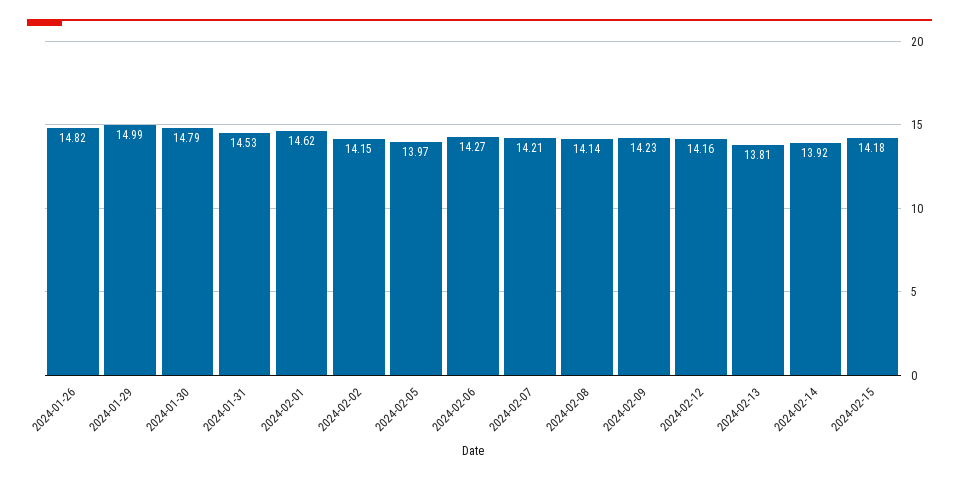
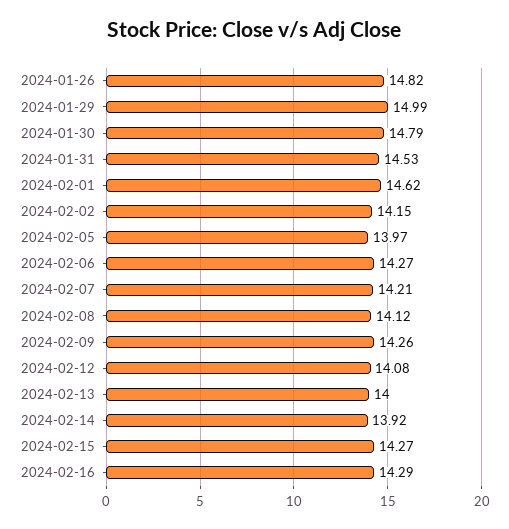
2024-02-08: 14.14 -> 14.12
2024-02-09: 14.23 -> 14.26
2024-02-12: 14.16 -> 14.08
2024-02-13: 13.81 -> 14
2024-02-15: 14.18 -> 14.27
2024-02-16: none -> 14.29

